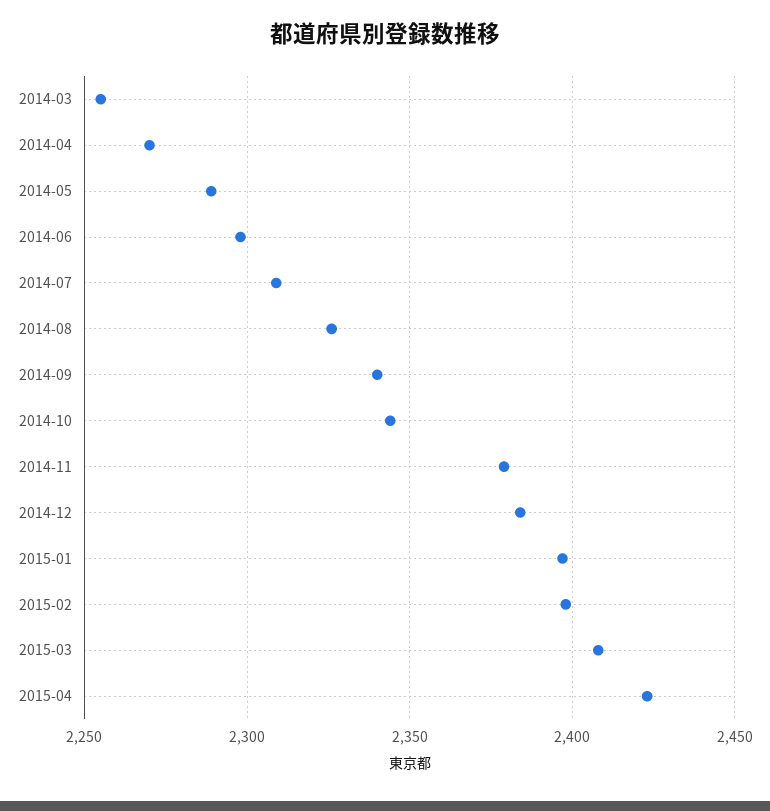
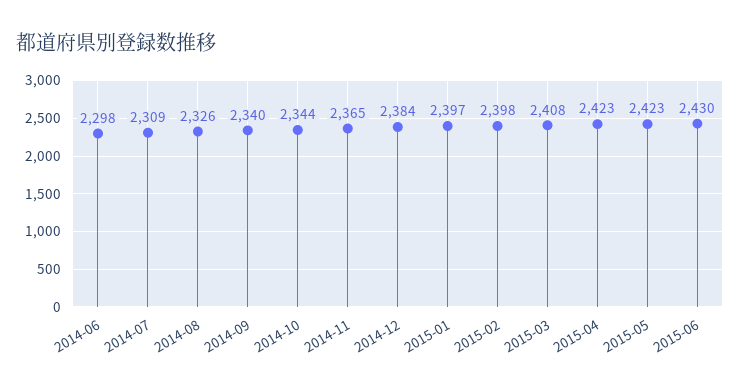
2014-03: 2255 -> none
2014-04: 2270 -> none
2014-05: 2290 -> none
2014-11: 2380 -> 2365
2015-05: none -> 2423
2015-06: none -> 2430

